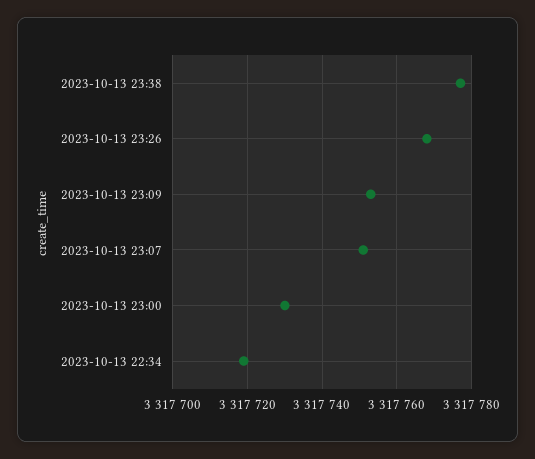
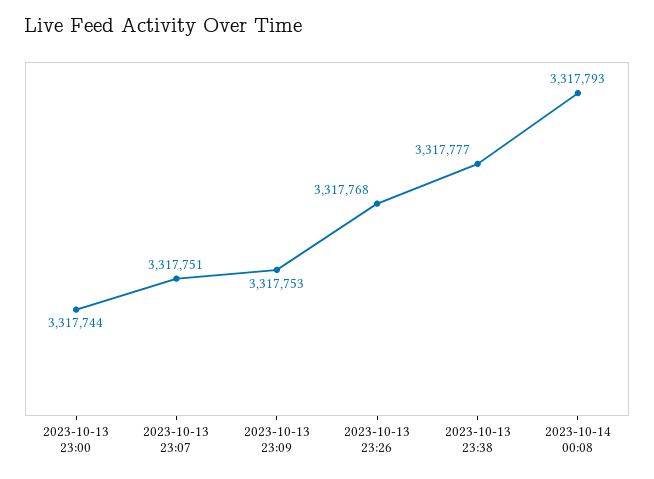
2023-10-13 23:00: 3317730 -> 3317744
2023-10-13 22:34: 3317720 -> none
2023-10-14 00:08: none -> 3317793

